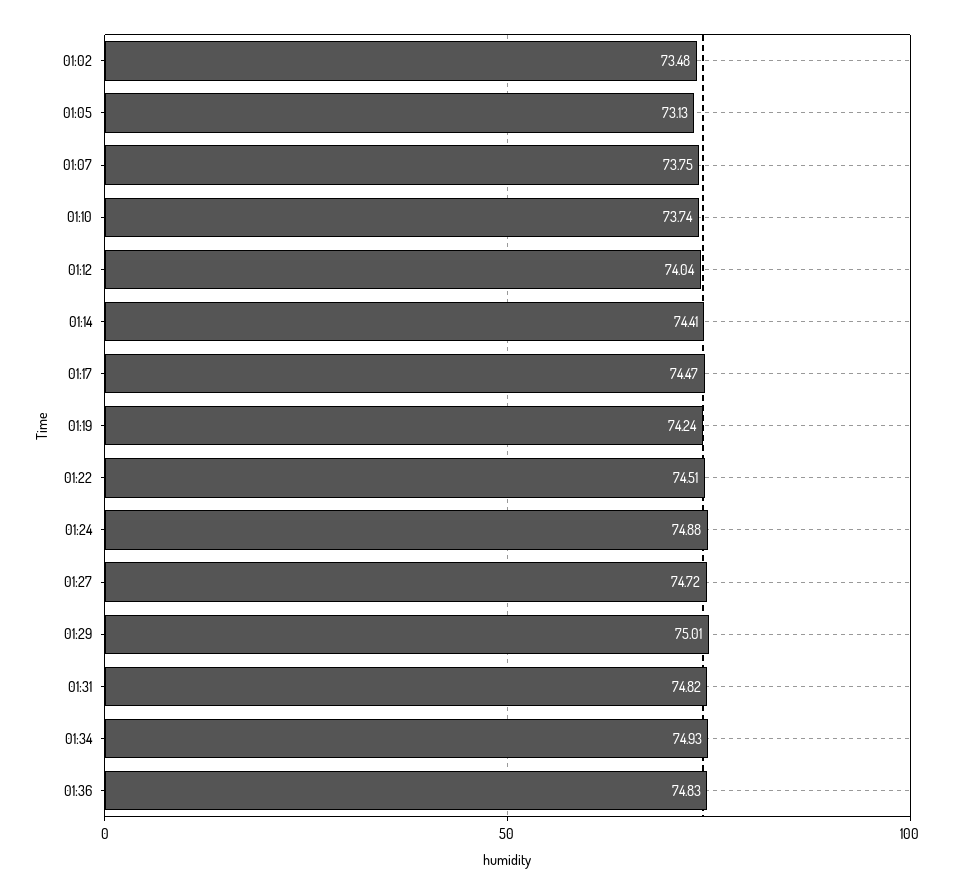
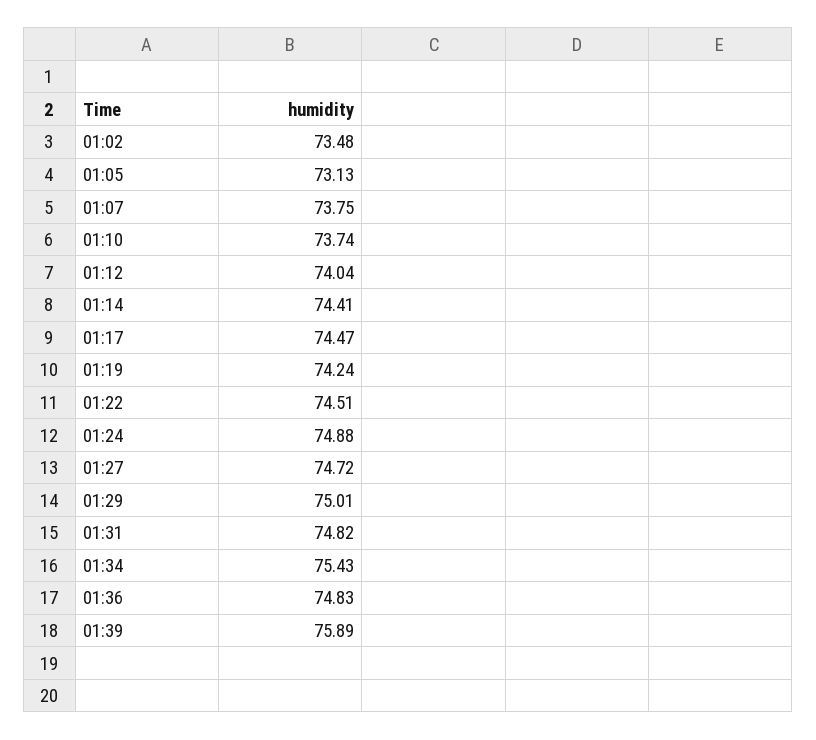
01:34: 74.93 -> 75.43
01:39: none -> 75.89

